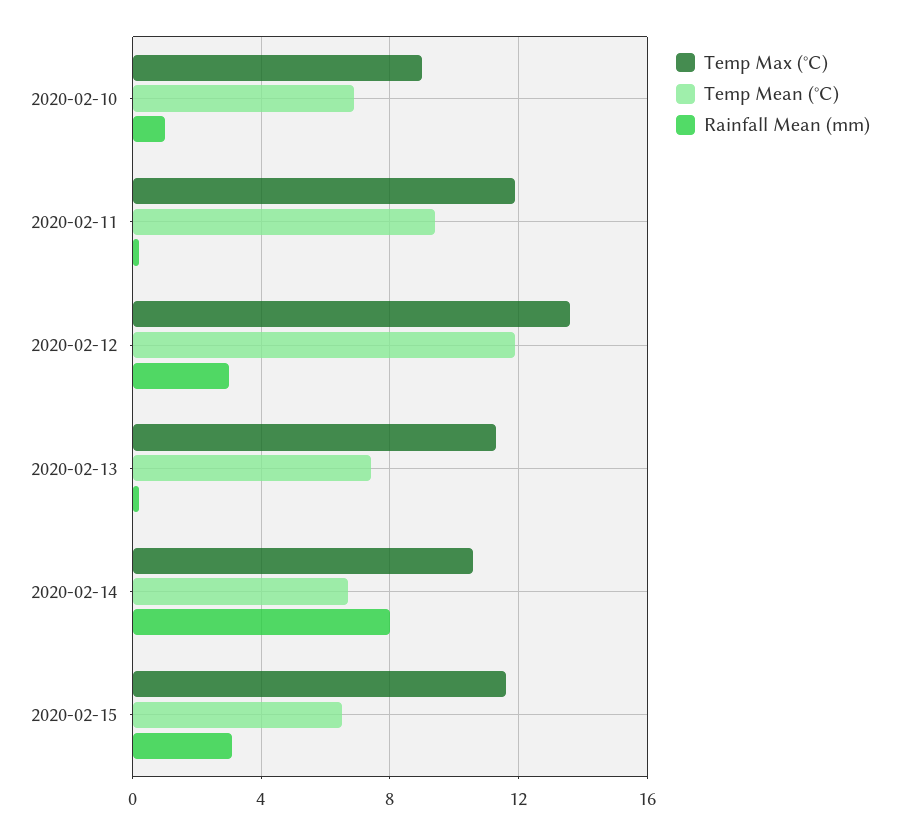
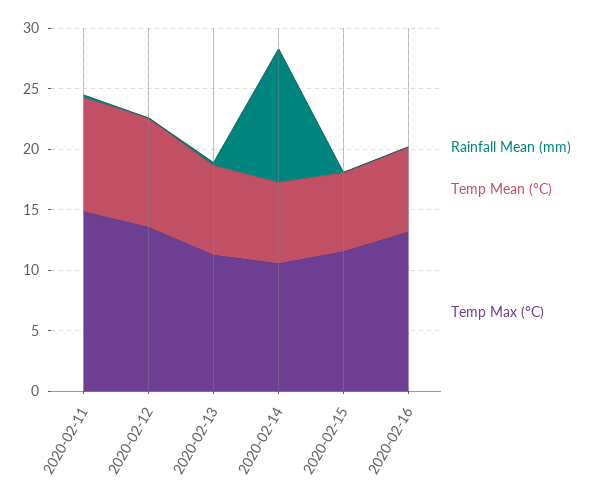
Temp Max (°C), 2020-02-10: 9 -> none
Temp Mean (°C), 2020-02-10: 7 -> none
Rainfall Mean (mm), 2020-02-10: 1 -> none
Temp Max (°C), 2020-02-11: 12 -> 15
Temp Mean (°C), 2020-02-12: 12 -> 9
Rainfall Mean (mm), 2020-02-12: 3 -> 0
Rainfall Mean (mm), 2020-02-14: 8 -> 11
Rainfall Mean (mm), 2020-02-15: 3 -> 0
Rainfall Mean (mm), 2020-02-16: none -> 0
Temp Mean (°C), 2020-02-16: none -> 7
Temp Max (°C), 2020-02-16: none -> 13

